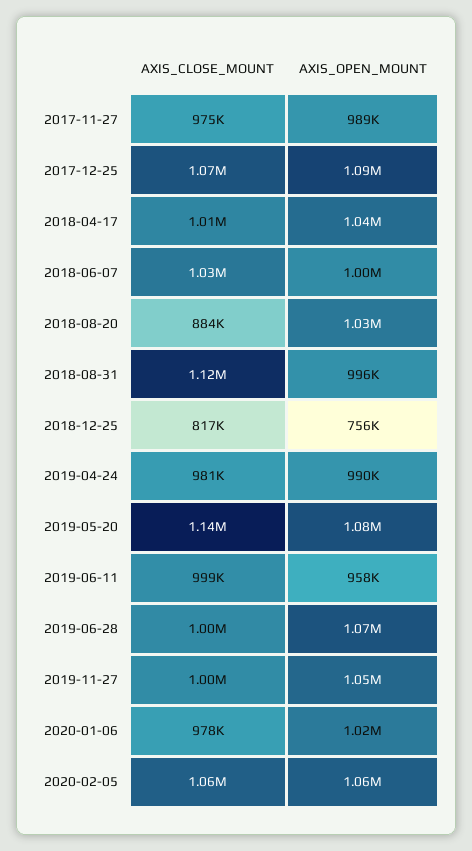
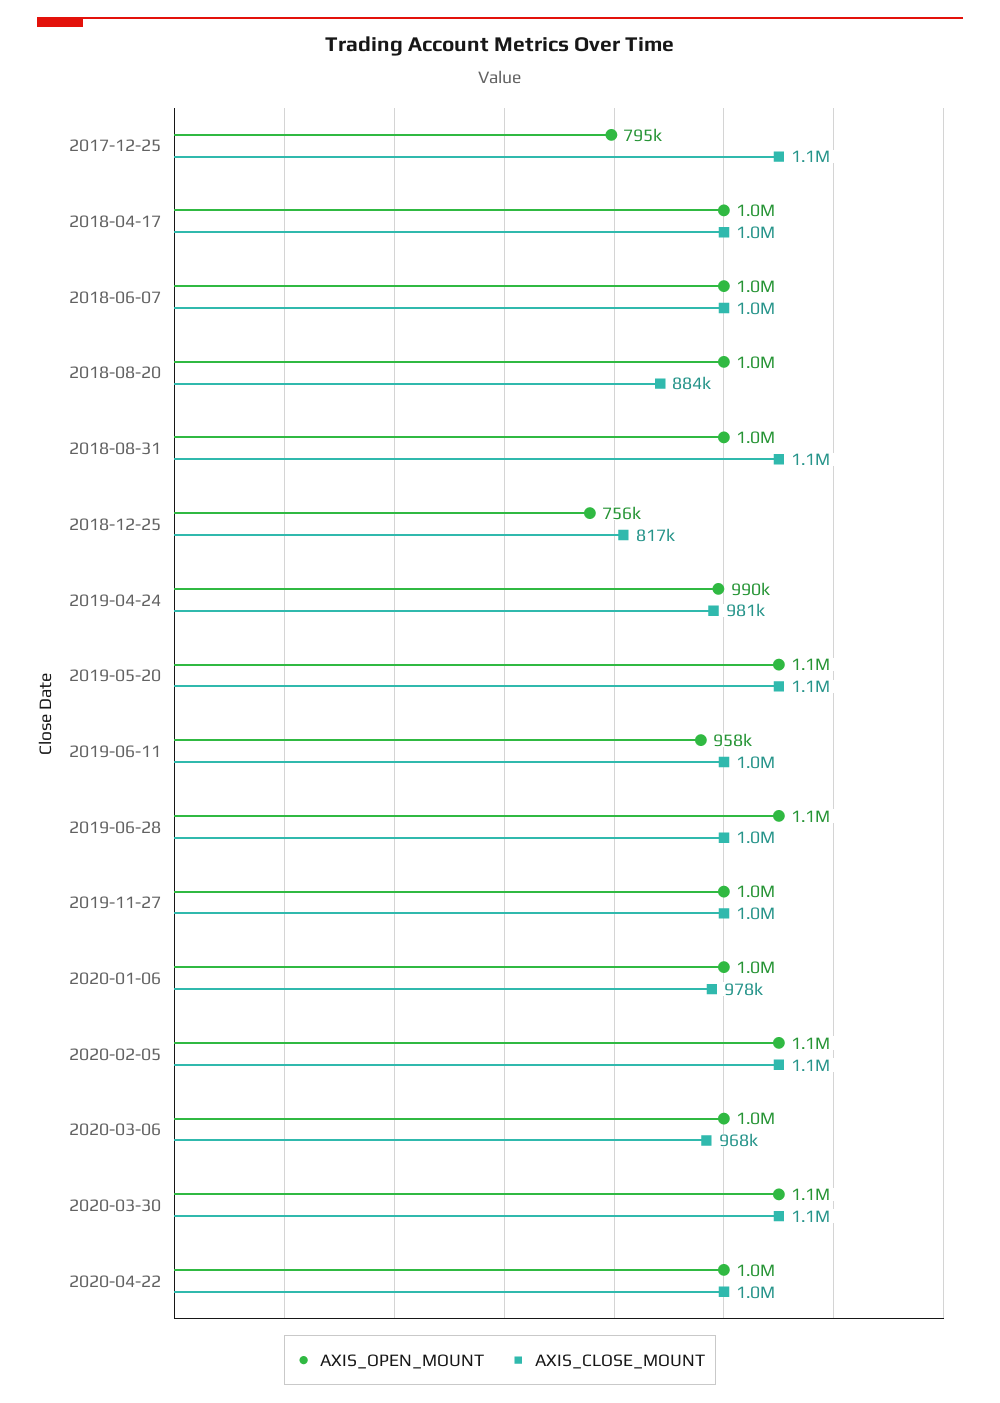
AXIS_CLOSE_MOUNT, 2017-11-27: 975000 -> none
AXIS_OPEN_MOUNT, 2017-11-27: 989000 -> none
AXIS_OPEN_MOUNT, 2017-12-25: 1090000 -> 795000
AXIS_OPEN_MOUNT, 2020-03-06: none -> 1000000
AXIS_CLOSE_MOUNT, 2020-03-06: none -> 968000
AXIS_OPEN_MOUNT, 2020-03-30: none -> 1100000
AXIS_CLOSE_MOUNT, 2020-03-30: none -> 1100000
AXIS_OPEN_MOUNT, 2020-04-22: none -> 1000000
AXIS_CLOSE_MOUNT, 2020-04-22: none -> 1000000

